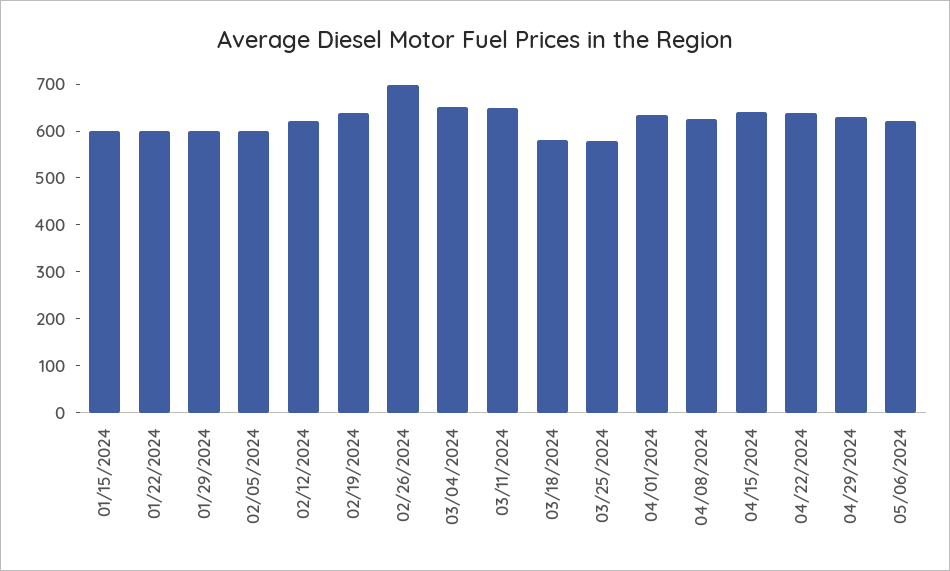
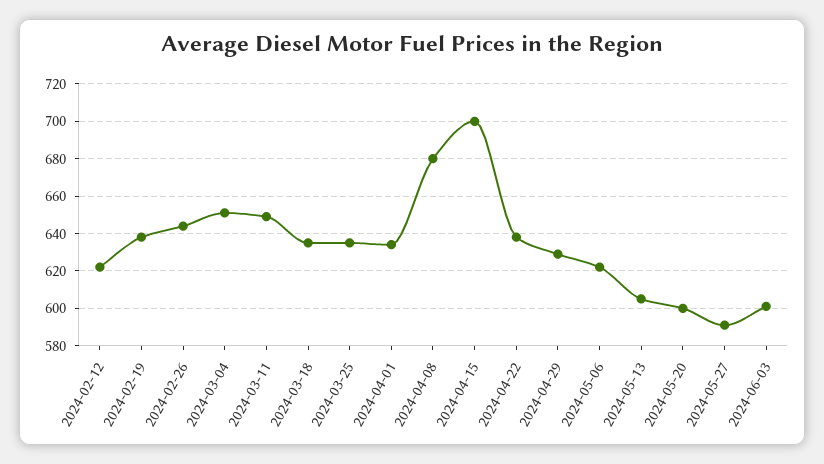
01/15/2024: 600 -> none
01/22/2024: 600 -> none
01/29/2024: 600 -> none
02/05/2024: 600 -> none
02/26/2024: 700 -> 645
03/18/2024: 580 -> 635
03/25/2024: 580 -> 635
04/08/2024: 620 -> 680
04/15/2024: 640 -> 700
2024-05-13: none -> 605
2024-05-20: none -> 600
2024-05-27: none -> 590
2024-06-03: none -> 600

